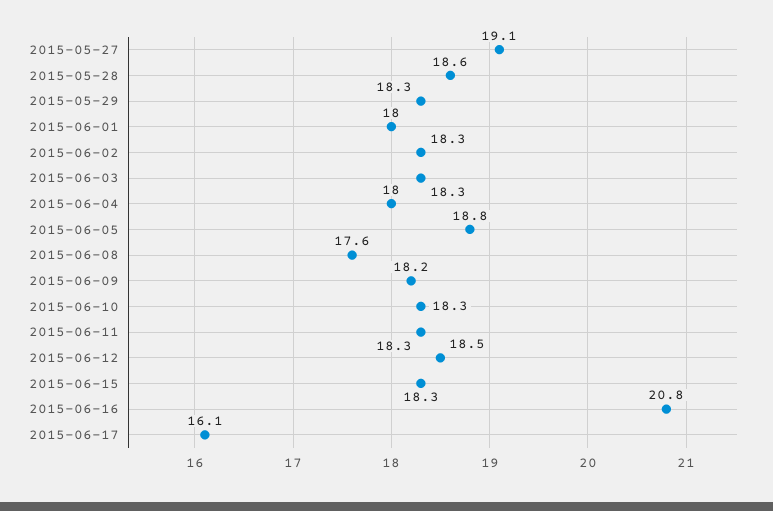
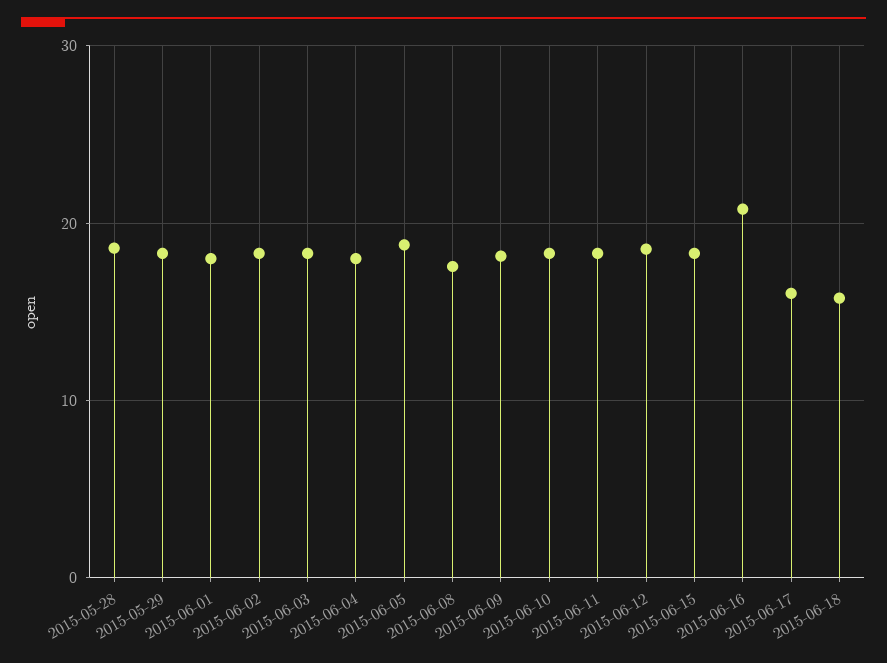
2015-05-27: 19.1 -> none
2015-06-18: none -> 16

